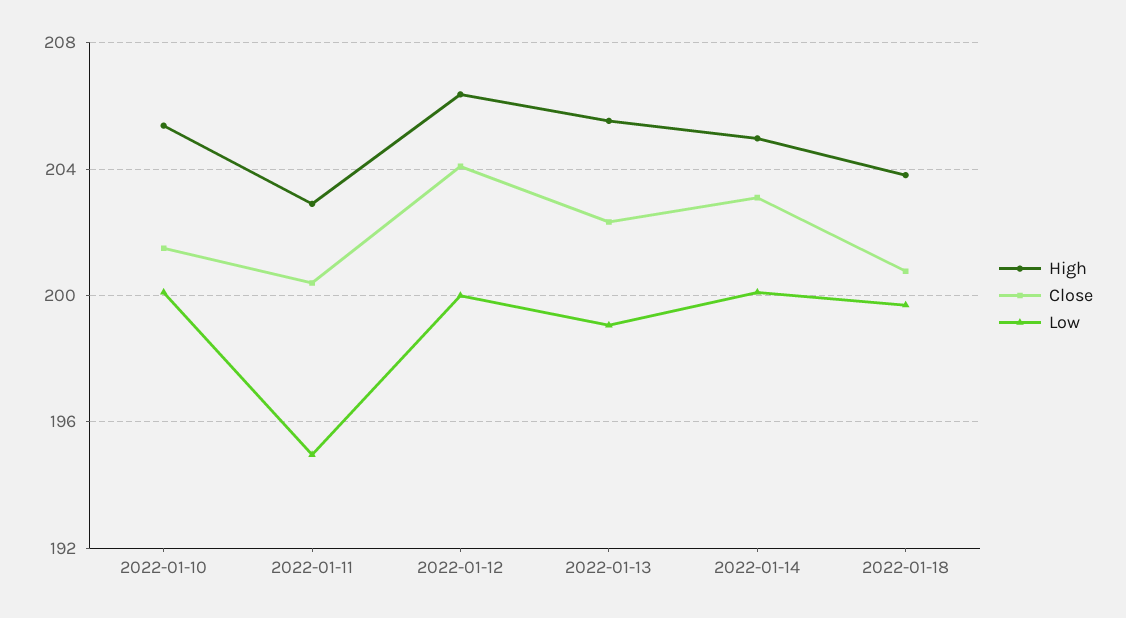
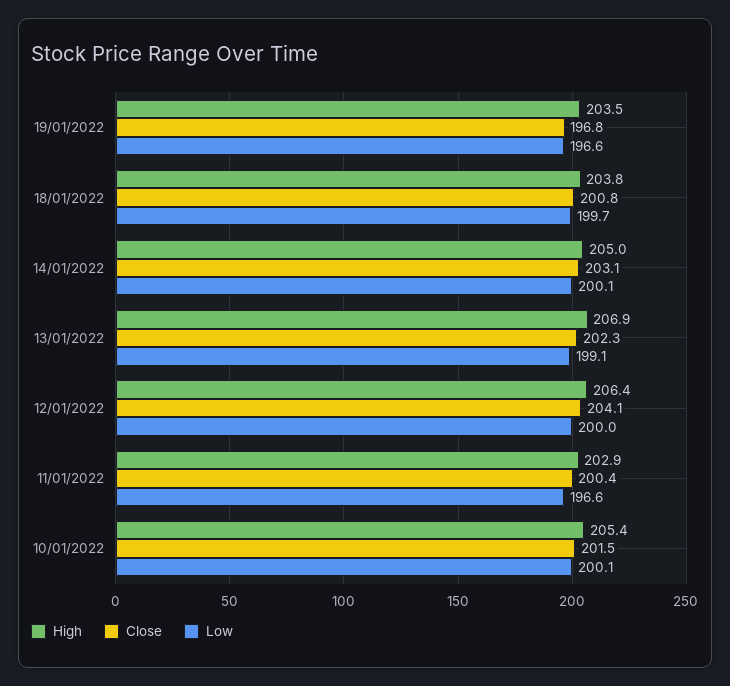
Low, 2022-01-11: 195 -> 196.6
High, 2022-01-13: 205.5 -> 206.9
High, 19/01/2022: none -> 203.5
Close, 19/01/2022: none -> 196.8
Low, 19/01/2022: none -> 196.6

